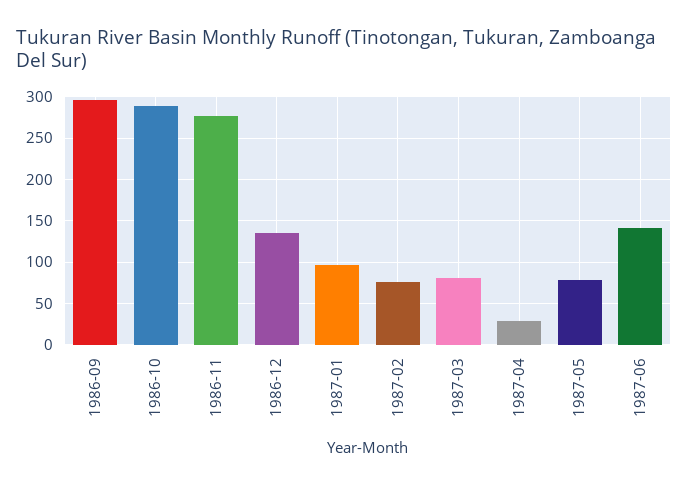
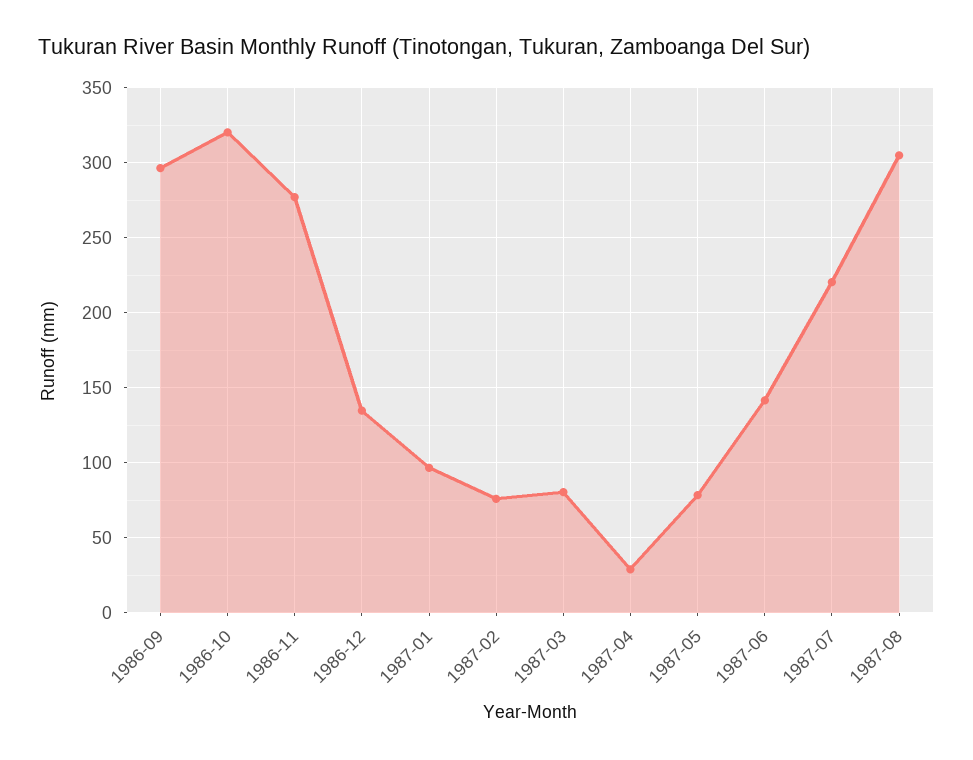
1986-10: 290 -> 320
1987-07: none -> 220
1987-08: none -> 305

